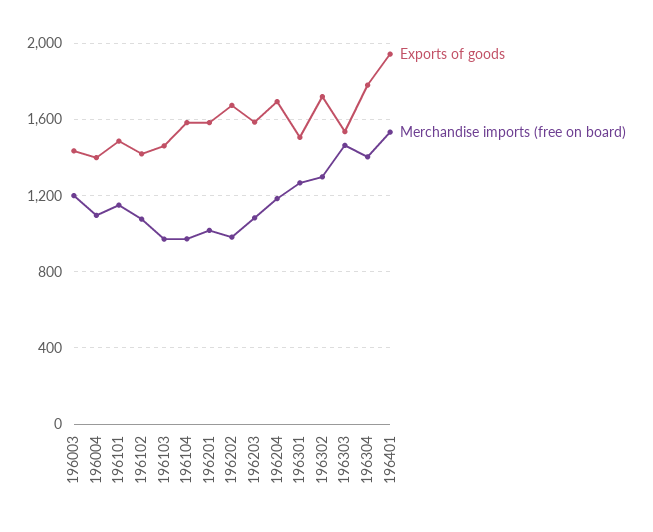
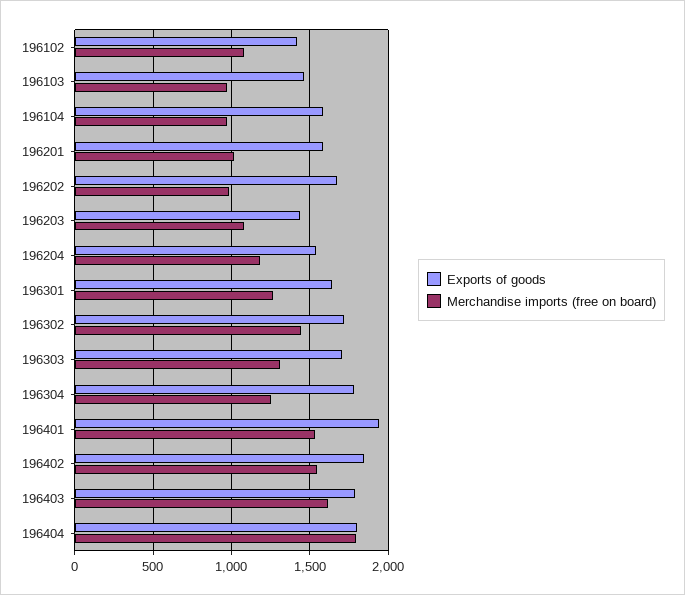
Exports of goods, 196003: 1450 -> none
Merchandise imports (free on board), 196003: 1200 -> none
Exports of goods, 196004: 1400 -> none
Merchandise imports (free on board), 196004: 1100 -> none
Exports of goods, 196101: 1500 -> none
Merchandise imports (free on board), 196101: 1150 -> none
Exports of goods, 196203: 1600 -> 1450
Exports of goods, 196204: 1700 -> 1550
Exports of goods, 196301: 1500 -> 1650
Merchandise imports (free on board), 196302: 1300 -> 1450
Exports of goods, 196303: 1550 -> 1700
Merchandise imports (free on board), 196303: 1450 -> 1300
Merchandise imports (free on board), 196304: 1400 -> 1250
Exports of goods, 196402: none -> 1850
Merchandise imports (free on board), 196402: none -> 1550
Exports of goods, 196403: none -> 1800
Merchandise imports (free on board), 196403: none -> 1600
Exports of goods, 196404: none -> 1800
Merchandise imports (free on board), 196404: none -> 1800

